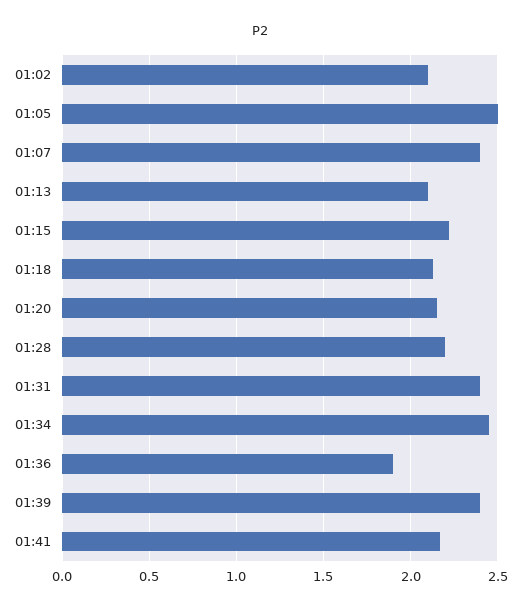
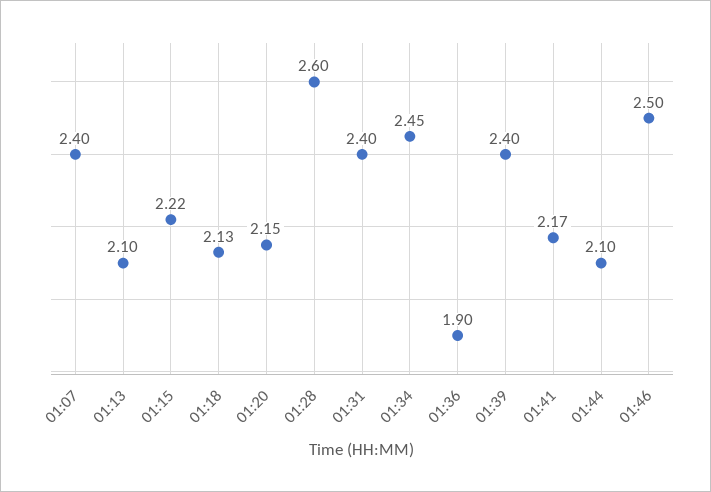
01:02: 2.1 -> none
01:05: 2.5 -> none
01:28: 2.2 -> 2.6
01:44: none -> 2.1
01:46: none -> 2.5

